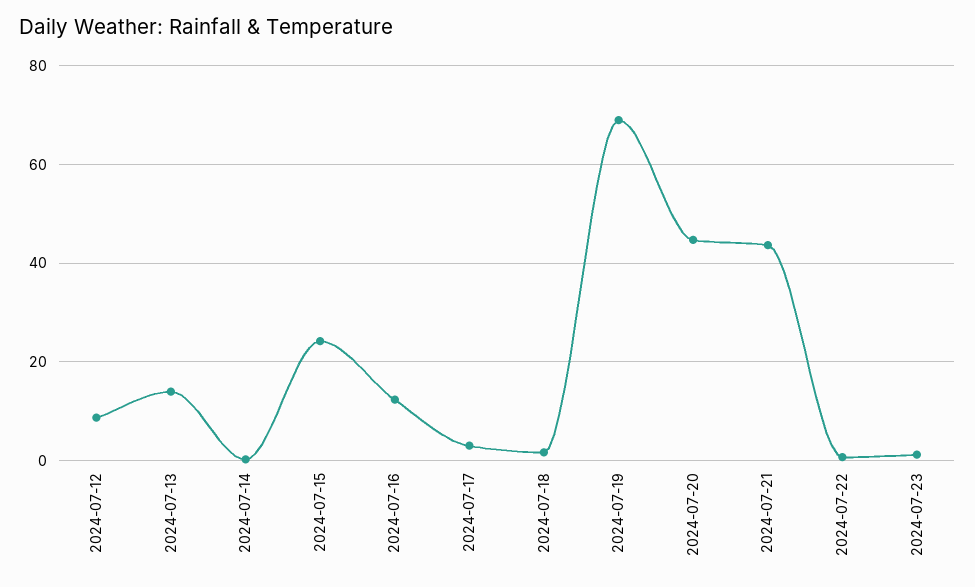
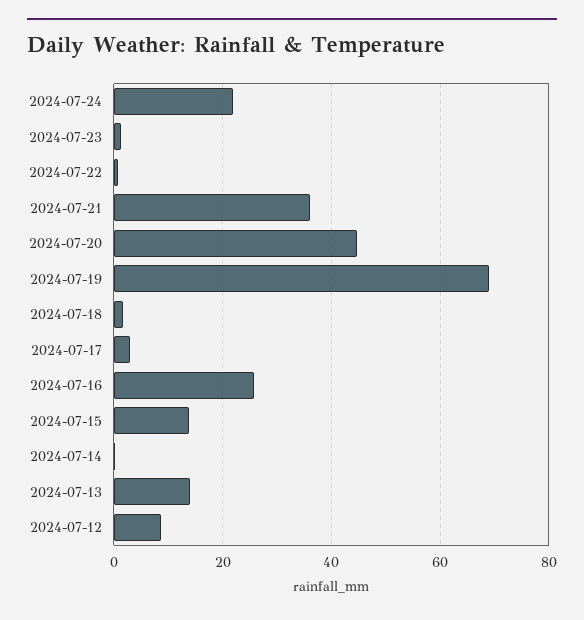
2024-07-15: 24 -> 14
2024-07-16: 12 -> 26
2024-07-21: 44 -> 36
2024-07-24: none -> 22

